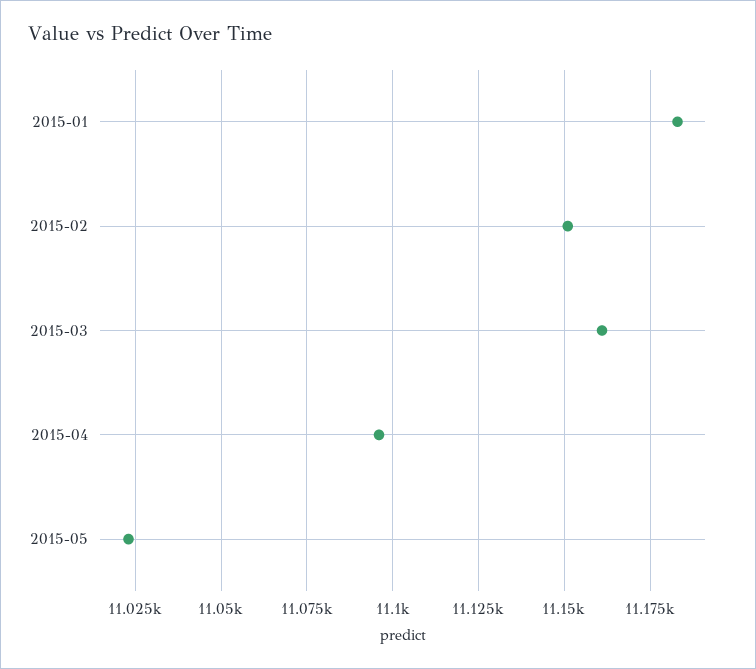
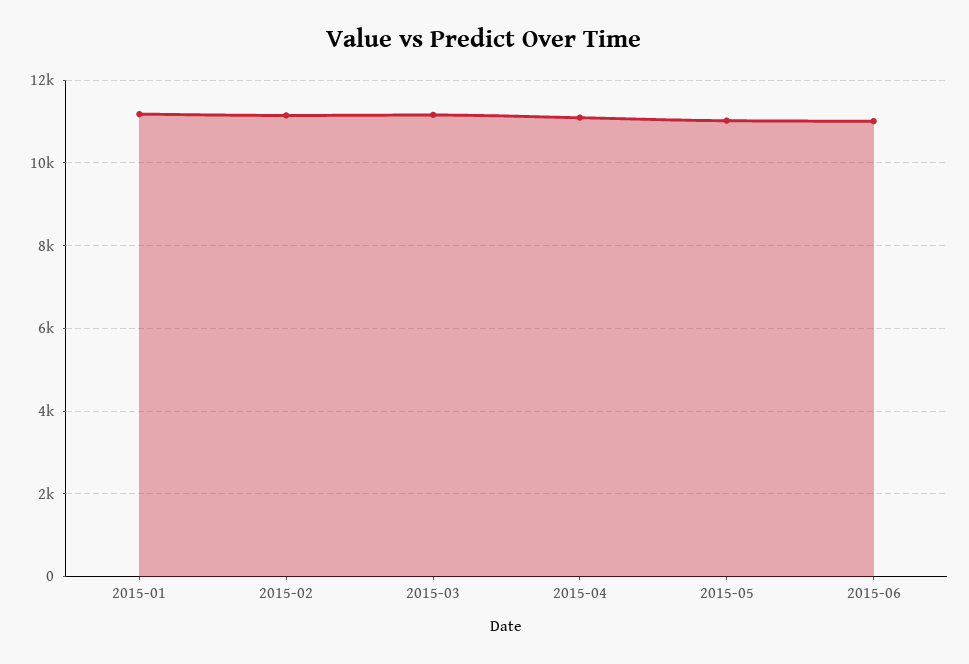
2015-06: none -> 11000

